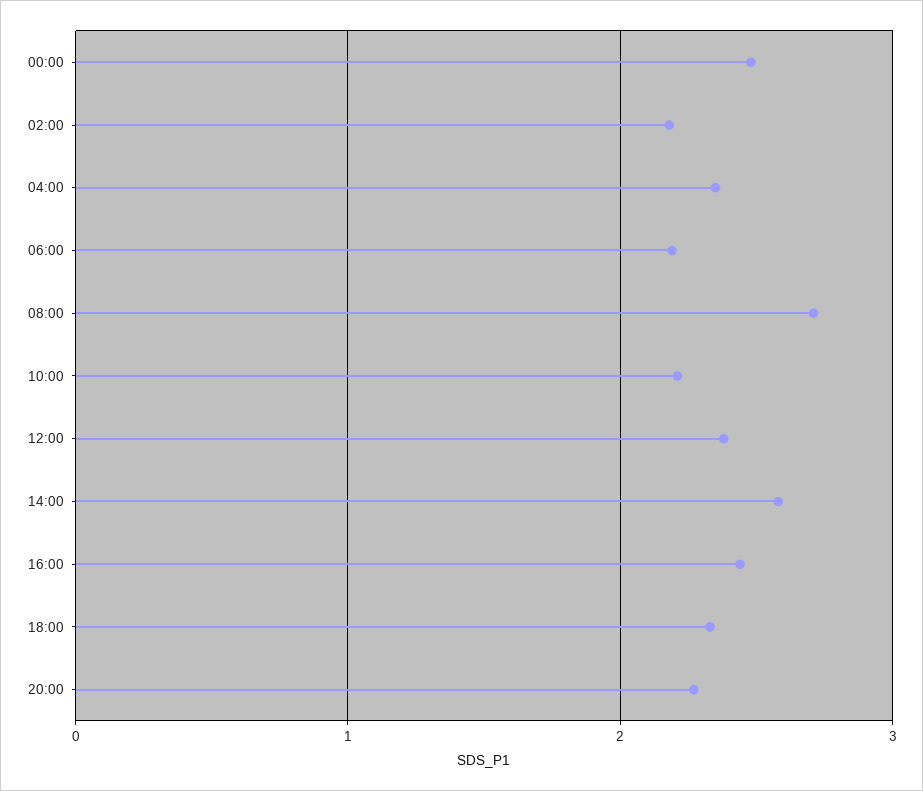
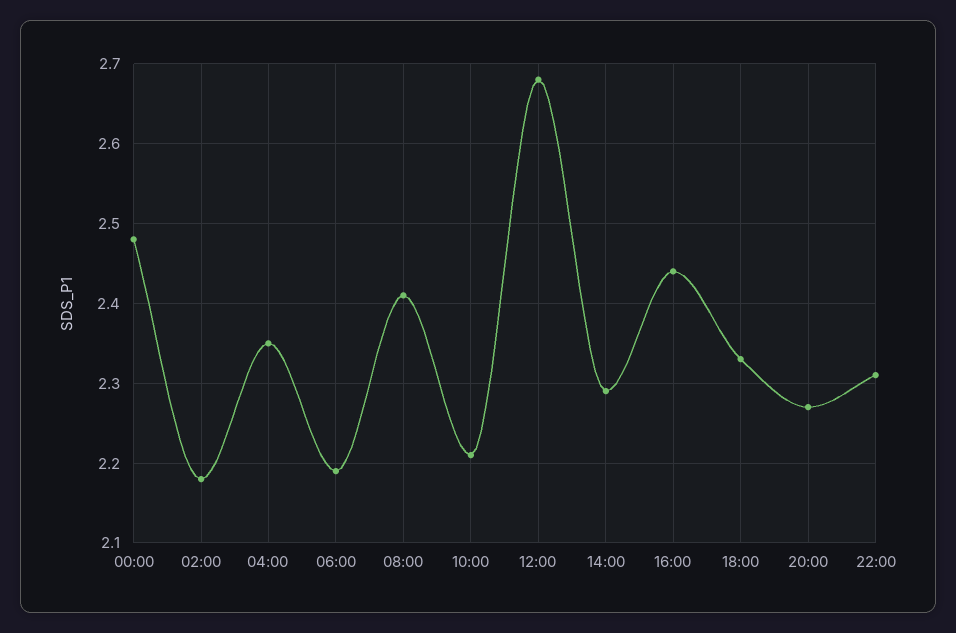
08:00: 2.7 -> 2.41
12:00: 2.4 -> 2.68
14:00: 2.6 -> 2.29
22:00: none -> 2.31

